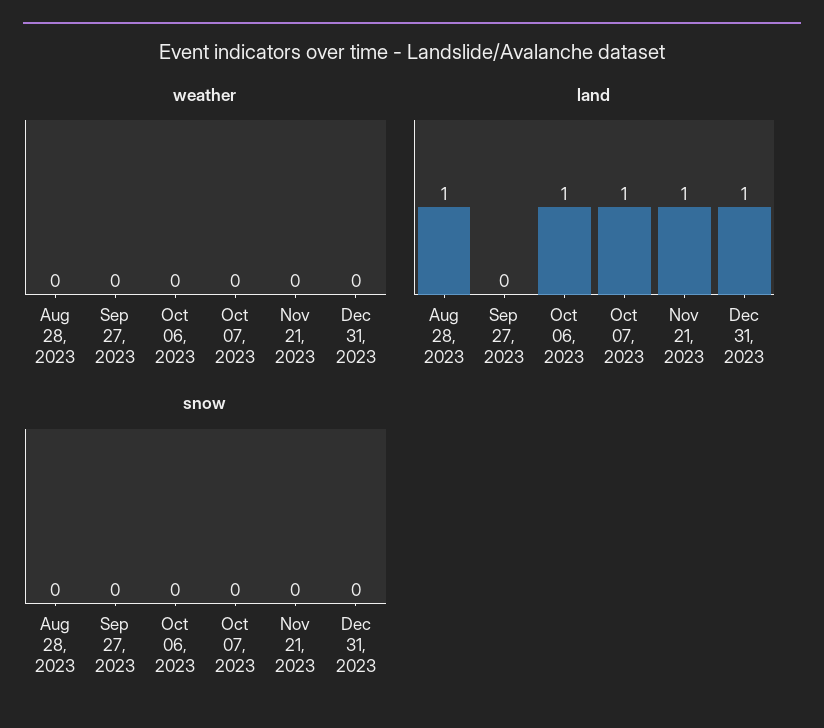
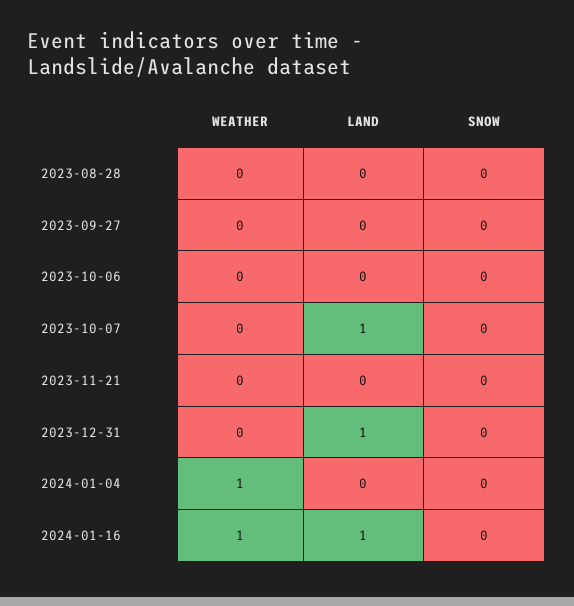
land, Aug 28, 2023: 1 -> 0
land, Oct 06, 2023: 1 -> 0
land, Nov 21, 2023: 1 -> 0
weather, 2024-01-04: none -> 1
land, 2024-01-04: none -> 0
snow, 2024-01-04: none -> 0
weather, 2024-01-16: none -> 1
land, 2024-01-16: none -> 1
snow, 2024-01-16: none -> 0

